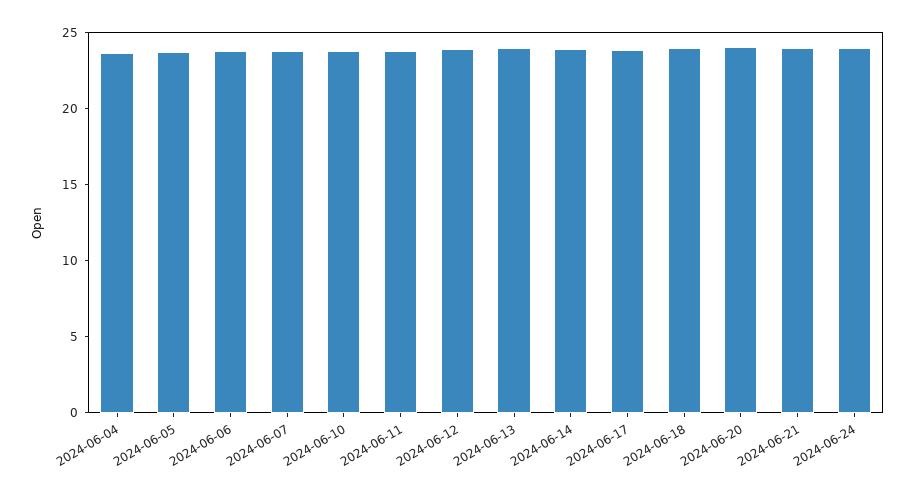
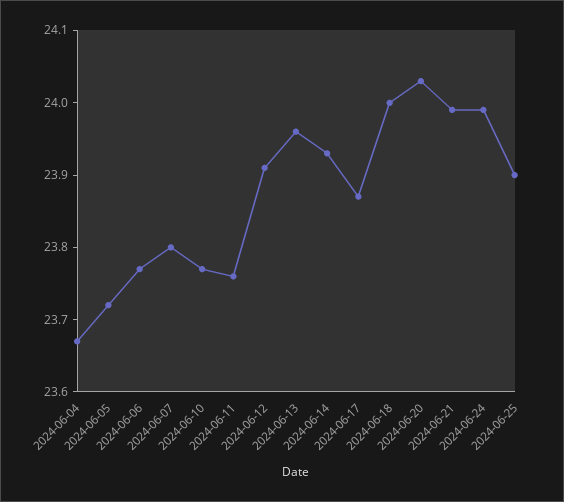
2024-06-25: none -> 23.9

